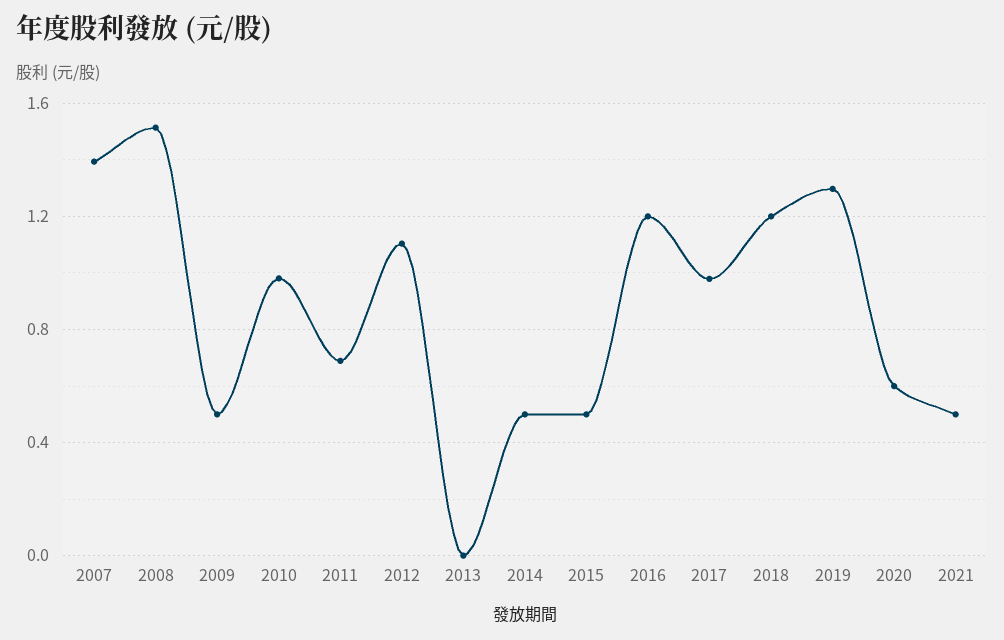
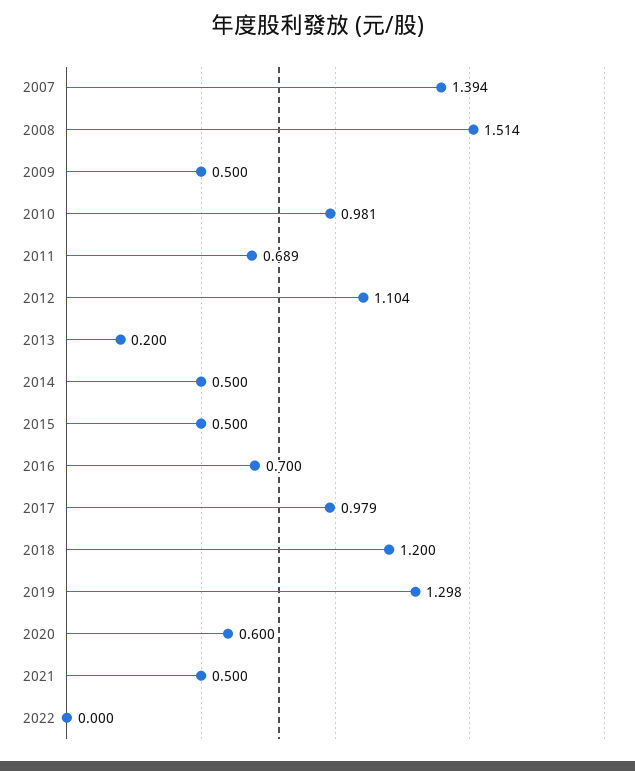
2013: 0 -> 0.2
2016: 1.2 -> 0.7
2022: none -> 0

